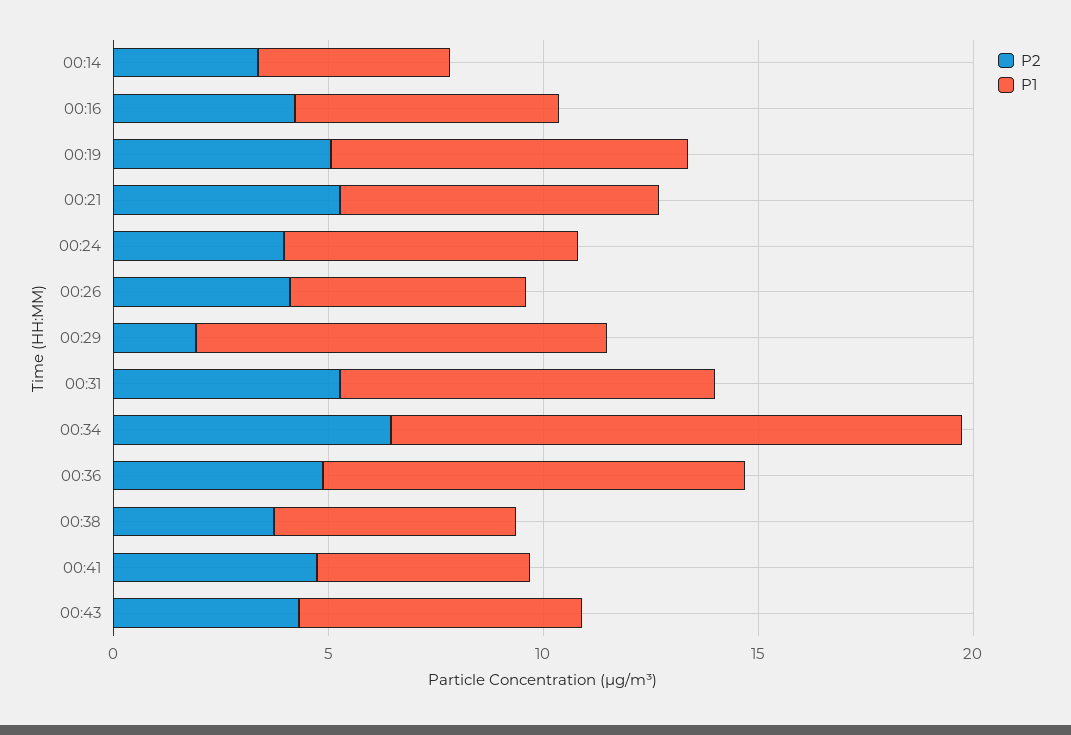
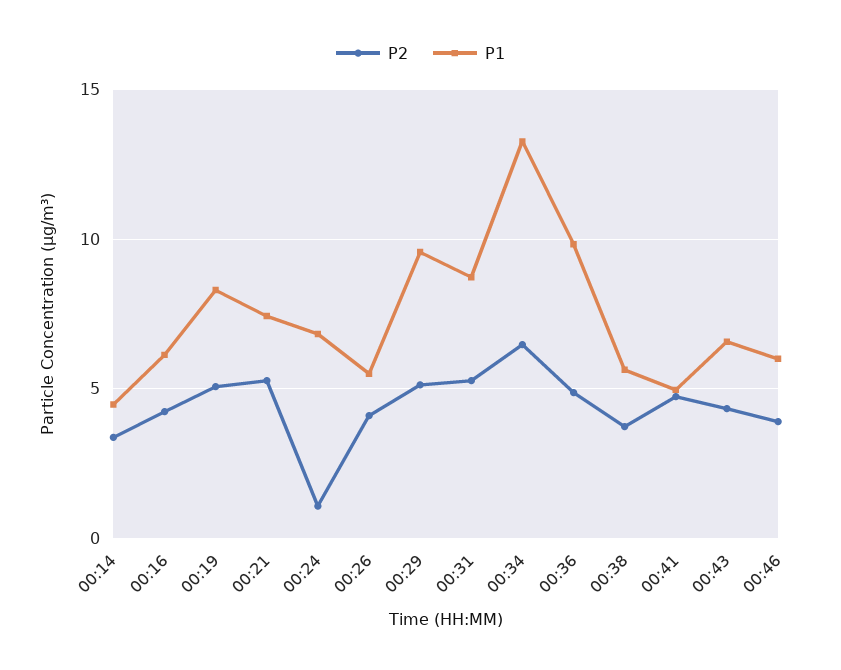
P2, 00:24: 4 -> 1
P2, 00:29: 2 -> 5
P2, 00:46: none -> 4
P1, 00:46: none -> 6

